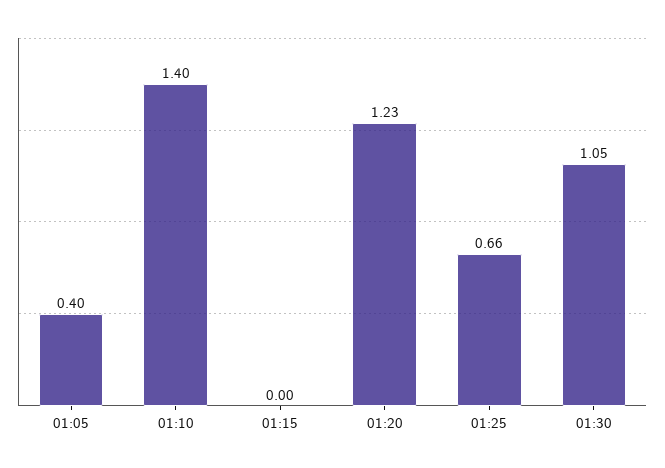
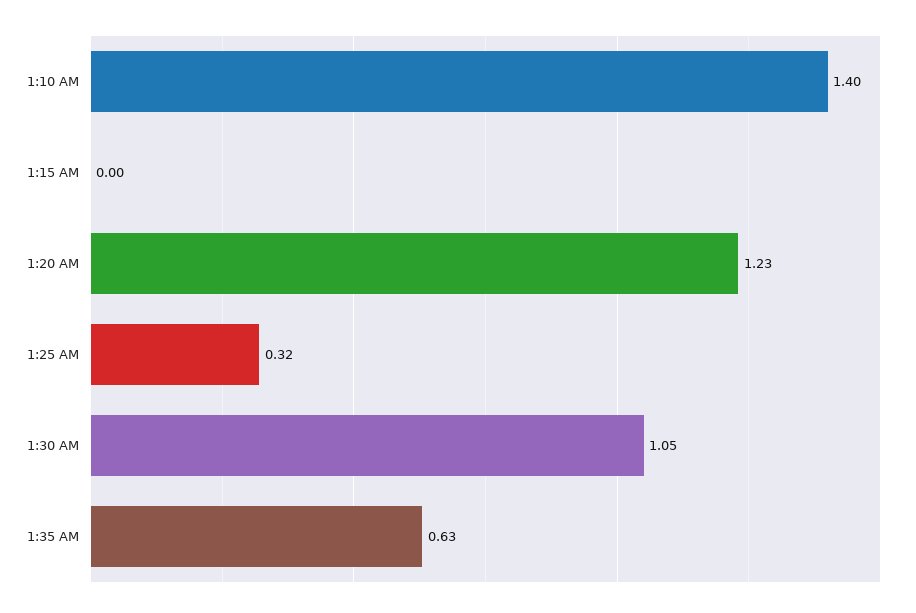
01:05: 0.4 -> none
01:25: 0.66 -> 0.32
1:35 AM: none -> 0.63

